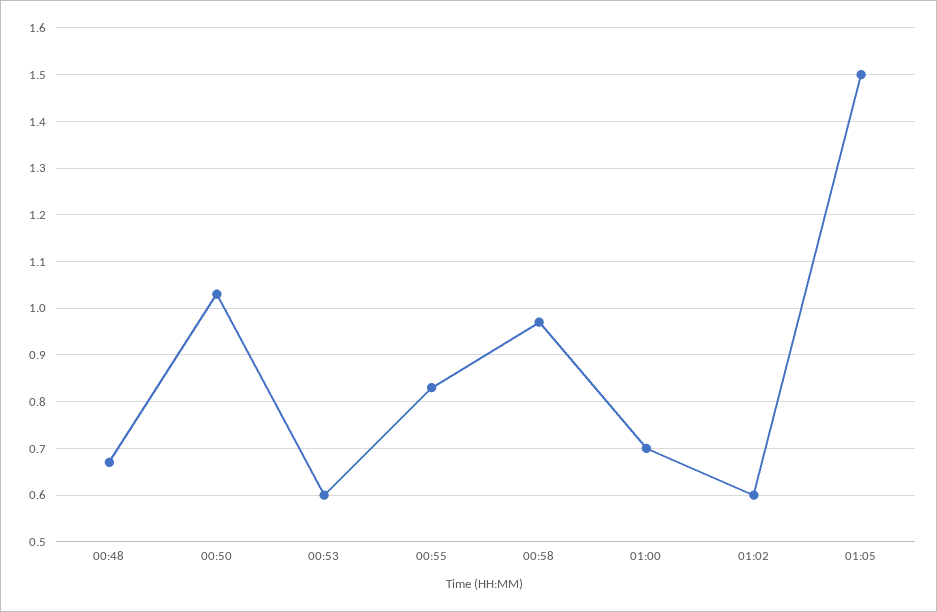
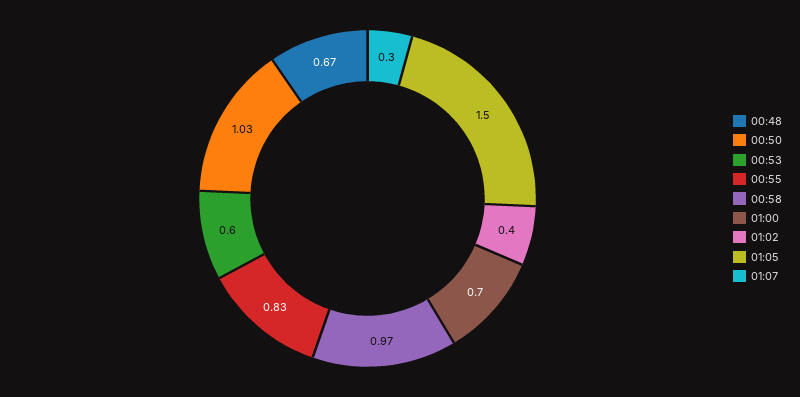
01:02: 0.6 -> 0.4
01:07: none -> 0.3

